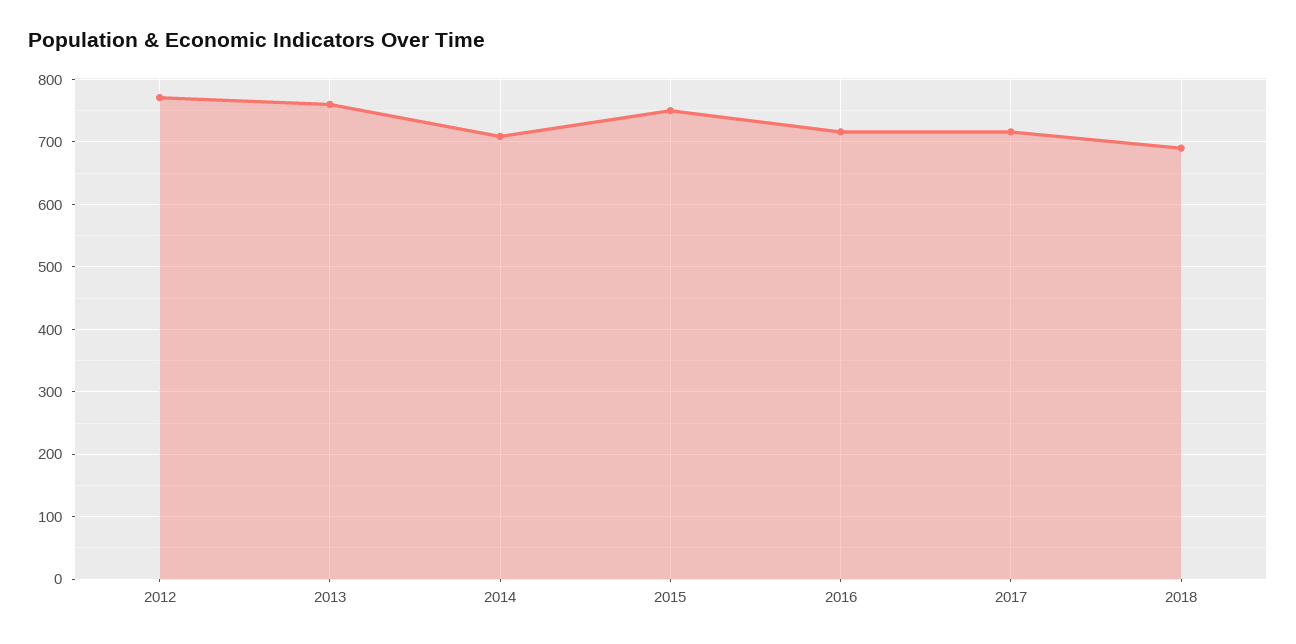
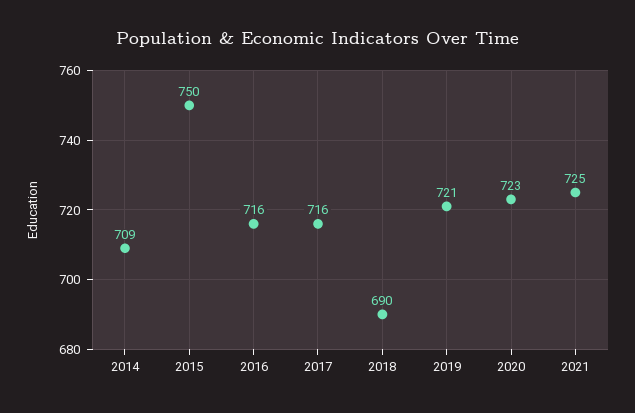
2012: 770 -> none
2013: 760 -> none
2019: none -> 721
2020: none -> 723
2021: none -> 725

